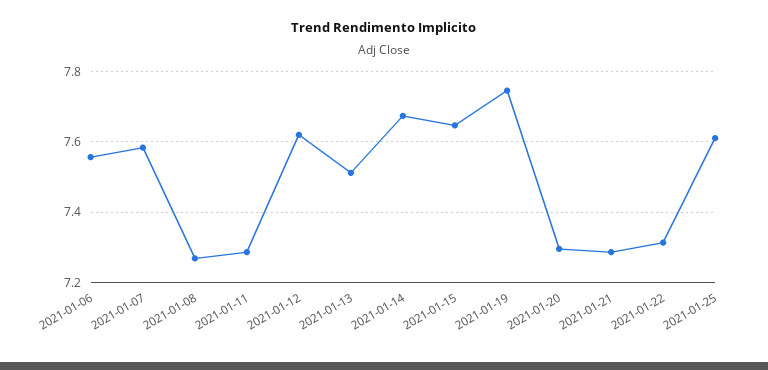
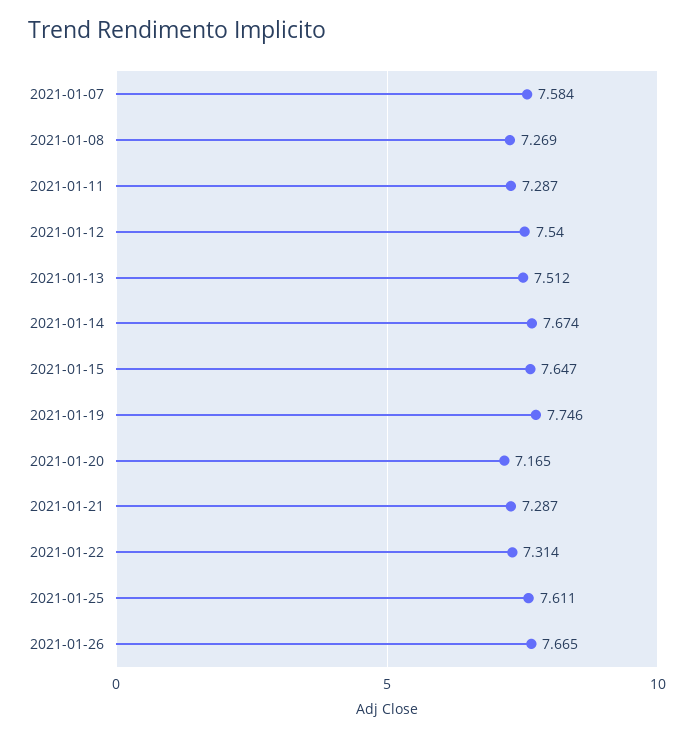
2021-01-06: 7.56 -> none
2021-01-12: 7.62 -> 7.54
2021-01-20: 7.3 -> 7.165
2021-01-26: none -> 7.665

